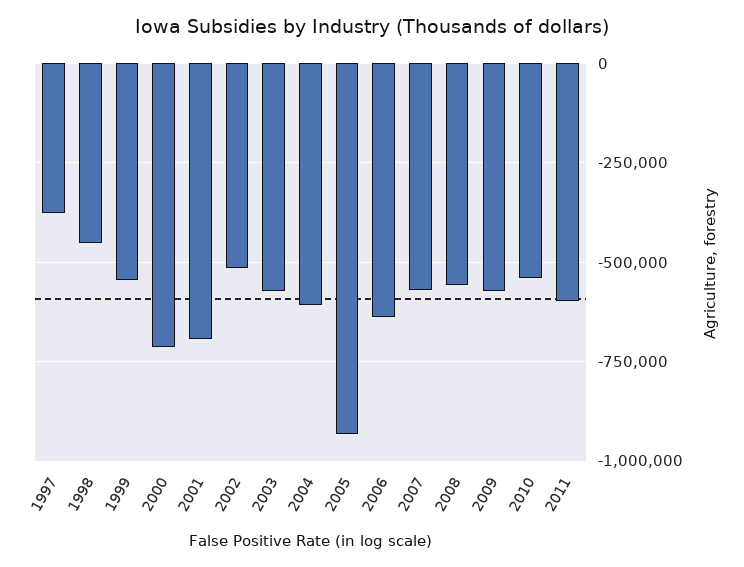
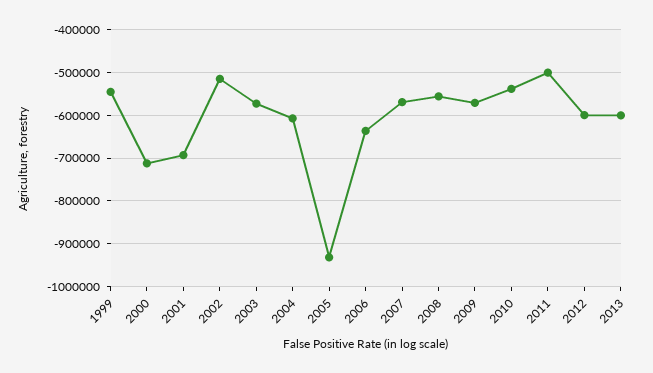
1997: -375000 -> none
1998: -450000 -> none
2011: -600000 -> -500000
2012: none -> -600000
2013: none -> -600000

